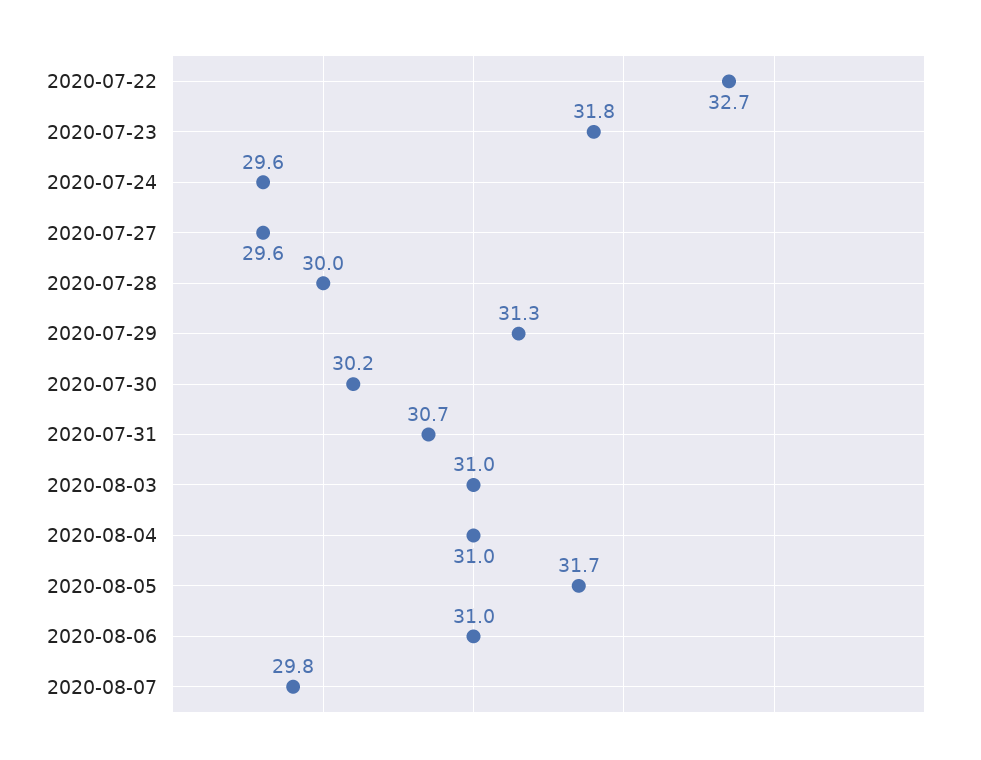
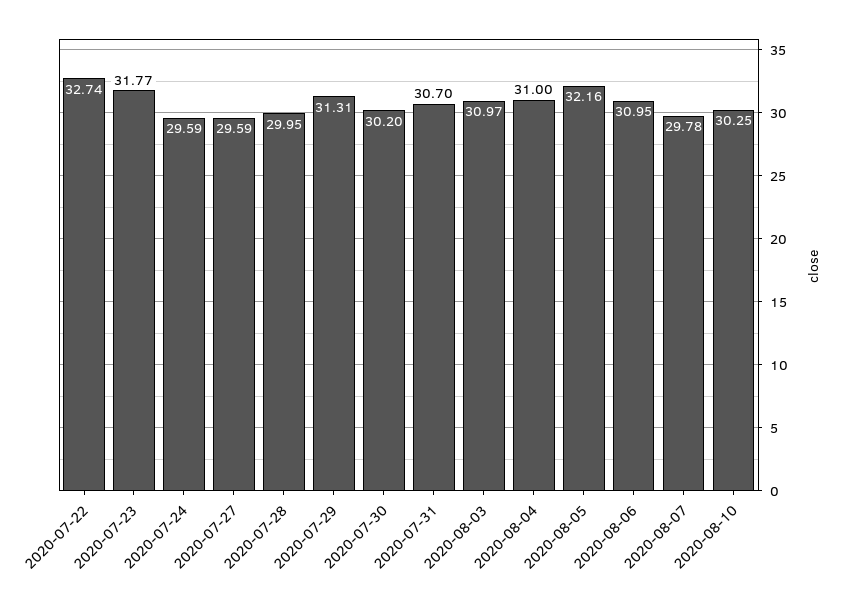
2020-08-05: 31.7 -> 32.16
2020-08-10: none -> 30.25

